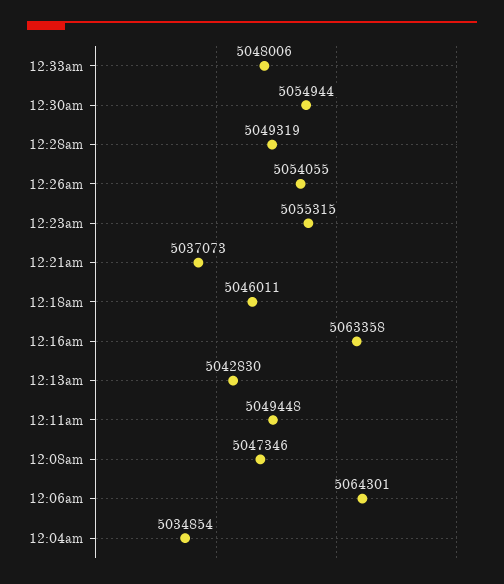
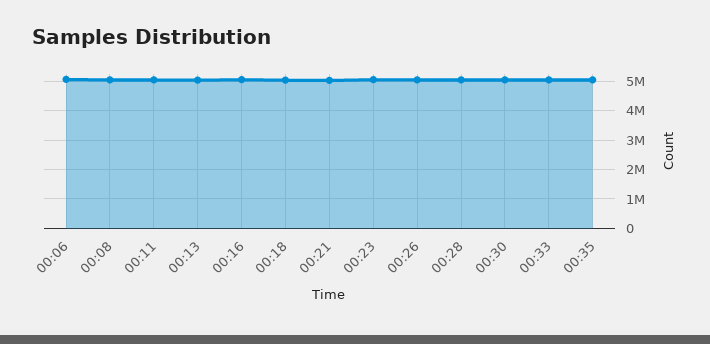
12:04am: 5034854 -> none
00:35: none -> 5000000

